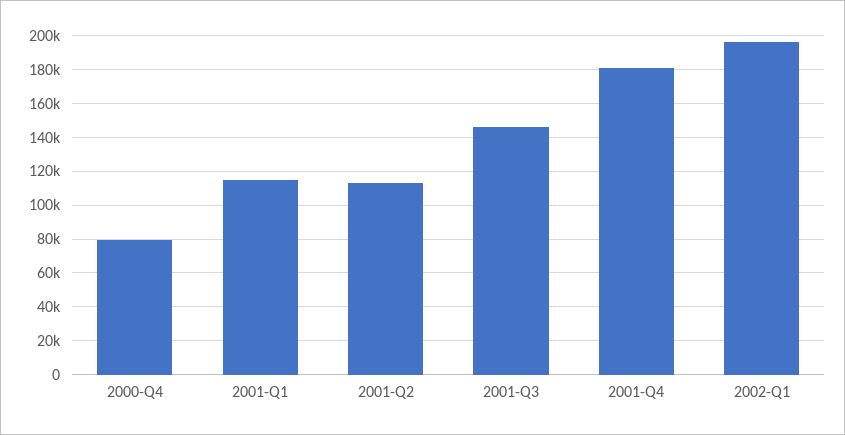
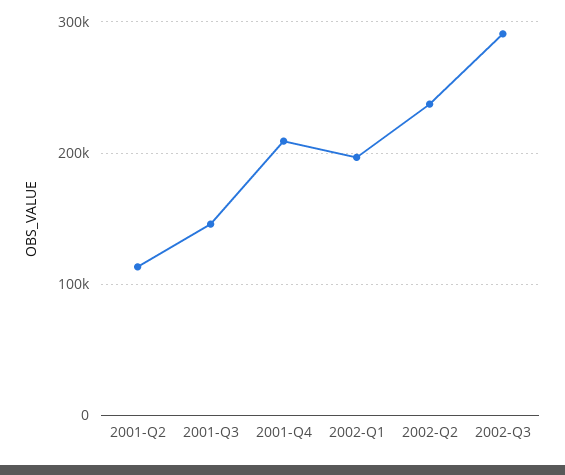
2000-Q4: 80000 -> none
2001-Q1: 115000 -> none
2001-Q4: 180000 -> 210000
2002-Q2: none -> 240000
2002-Q3: none -> 290000

